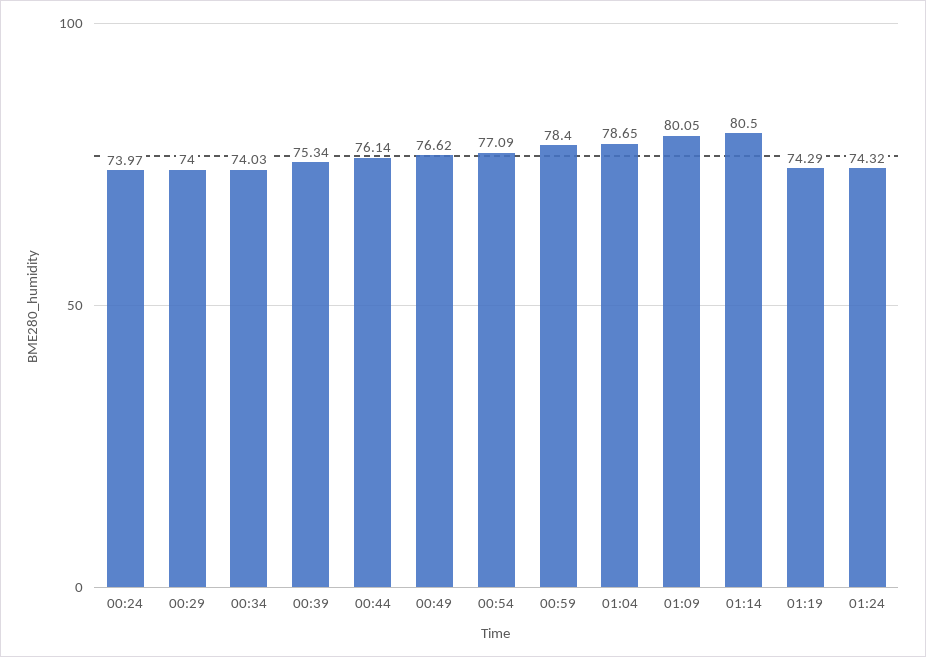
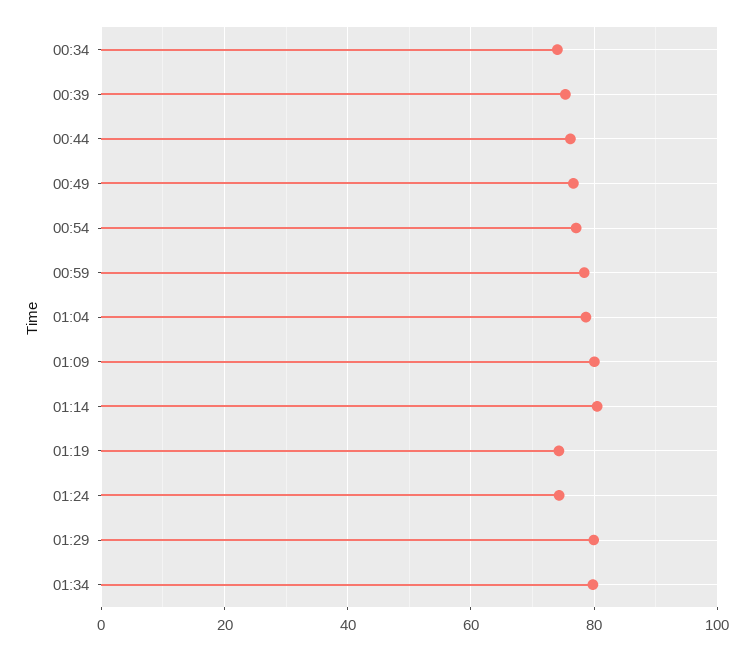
00:24: 73.97 -> none
00:29: 74 -> none
01:29: none -> 80
01:34: none -> 80

